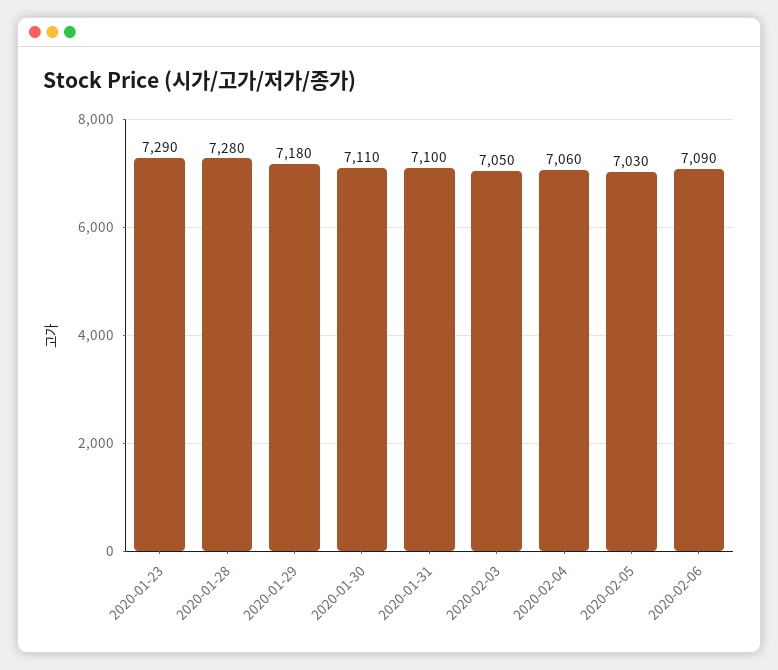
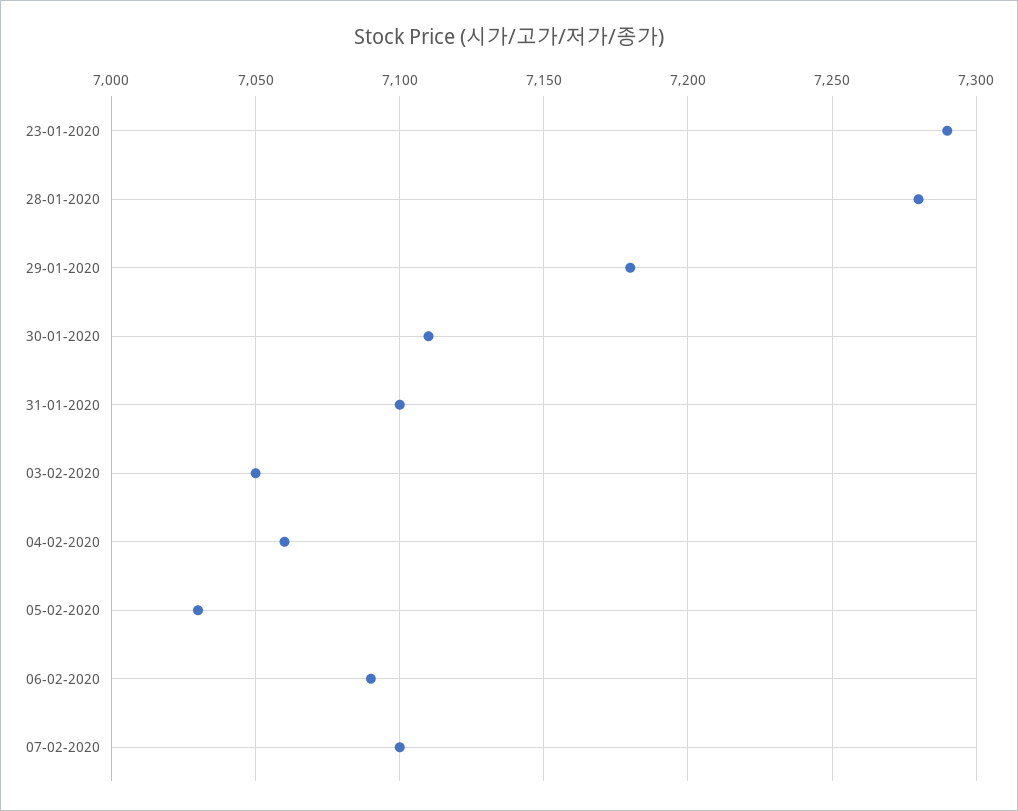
07-02-2020: none -> 7100

